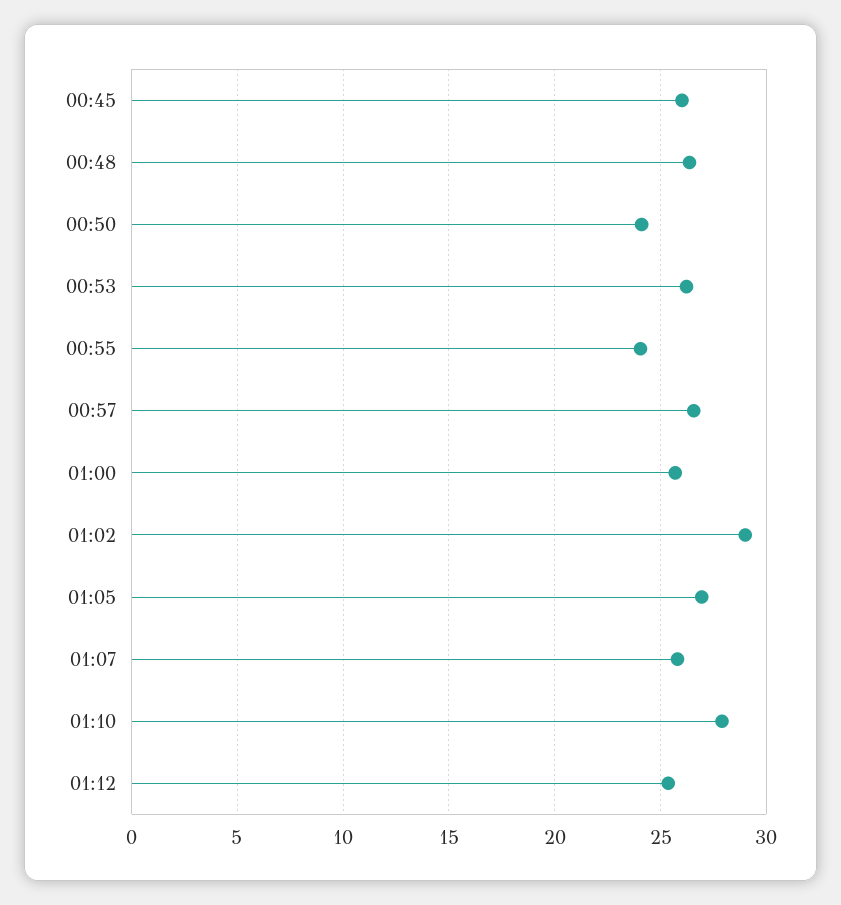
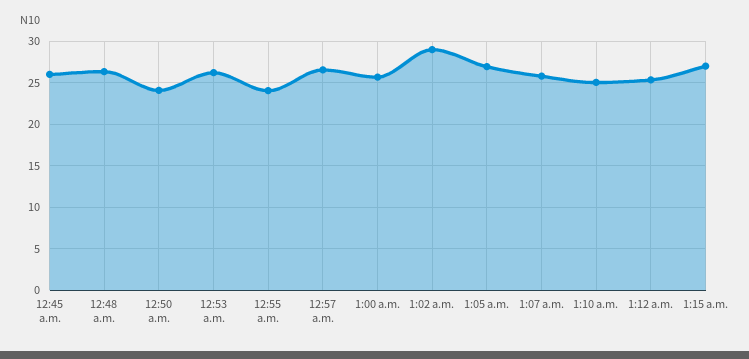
01:10: 28 -> 25
1:15 a.m.: none -> 27

